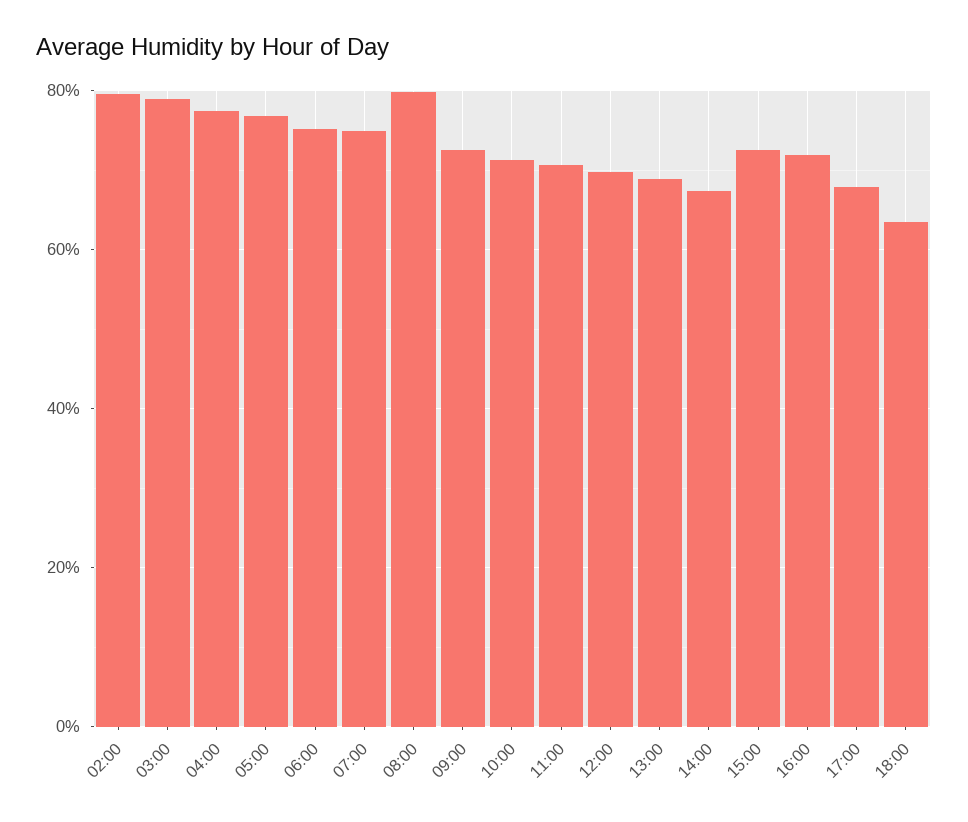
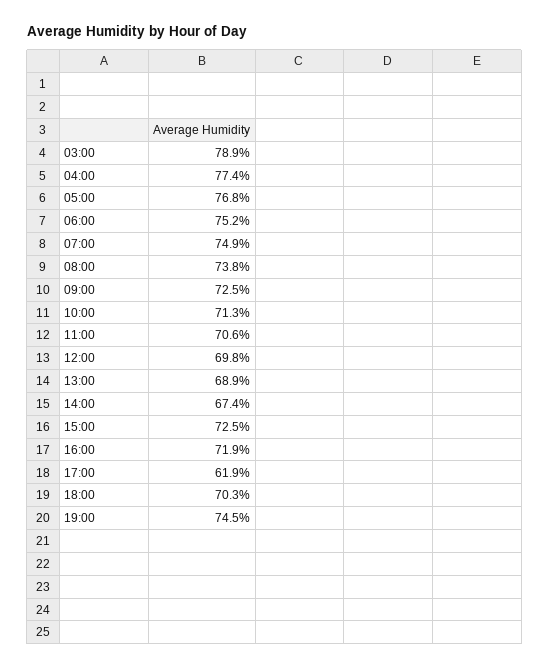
02:00: 80 -> none
08:00: 80 -> 73.8
17:00: 68 -> 61.9
18:00: 64 -> 70.3
19:00: none -> 74.5

